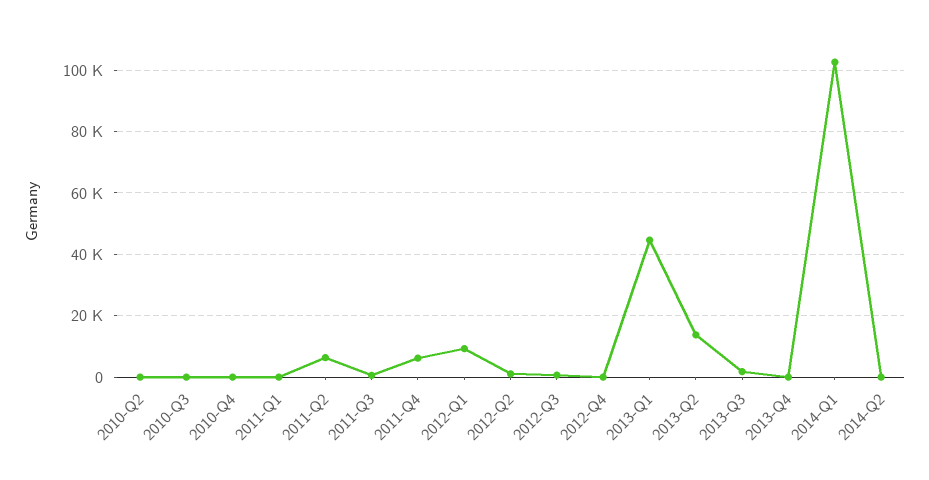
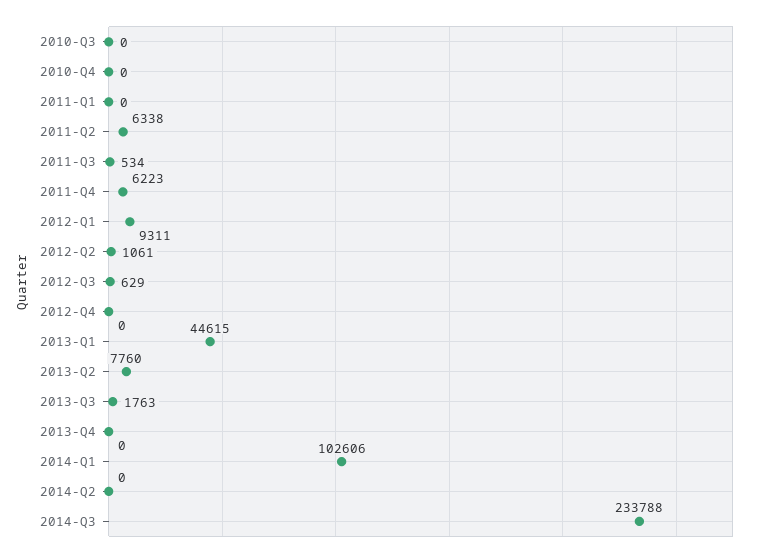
2010-Q2: 0 -> none
2013-Q2: 14000 -> 7760
2014-Q3: none -> 233788

